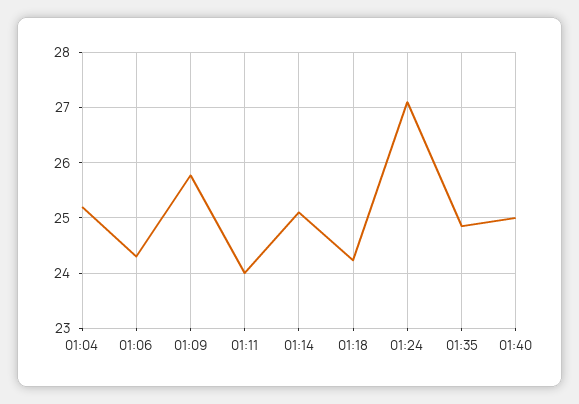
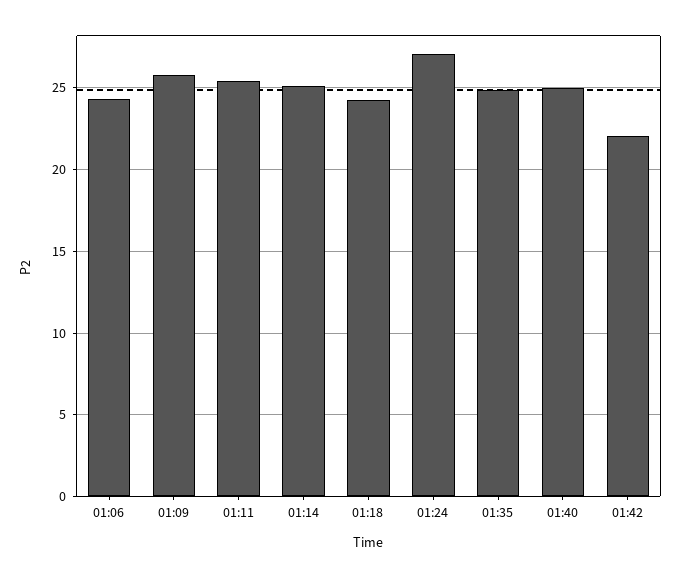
01:04: 25.2 -> none
01:11: 24 -> 25.5
01:42: none -> 22

